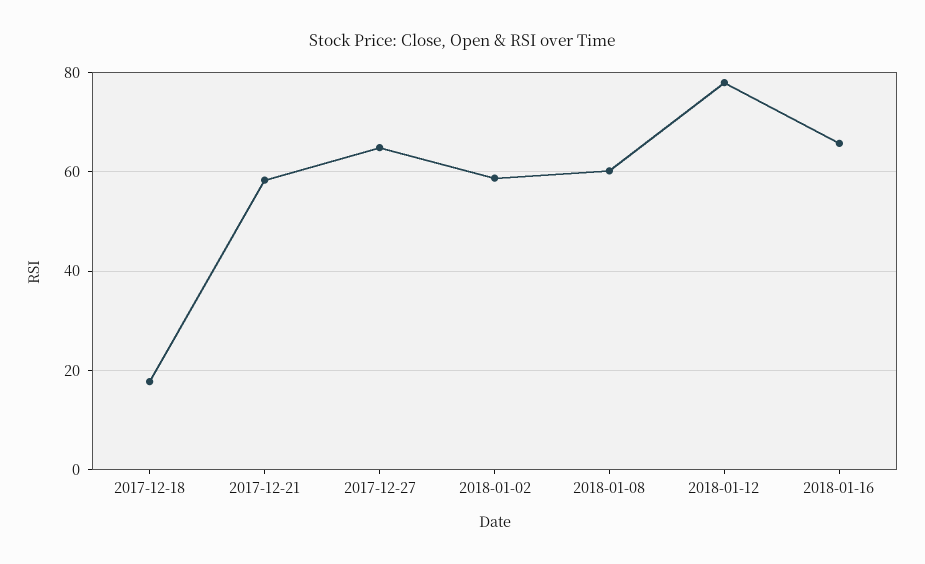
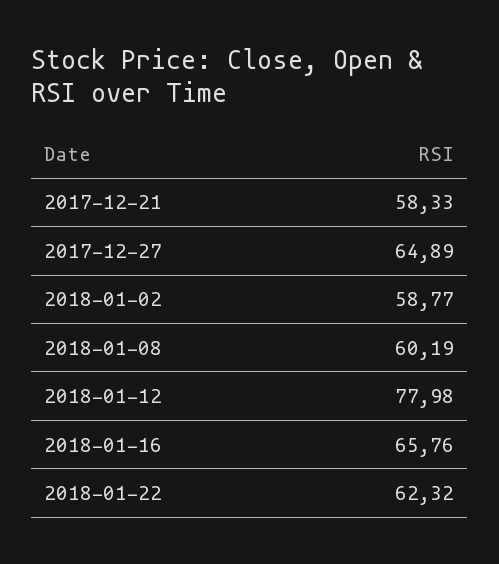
2017-12-18: 18 -> none
2018-01-22: none -> 62.32

